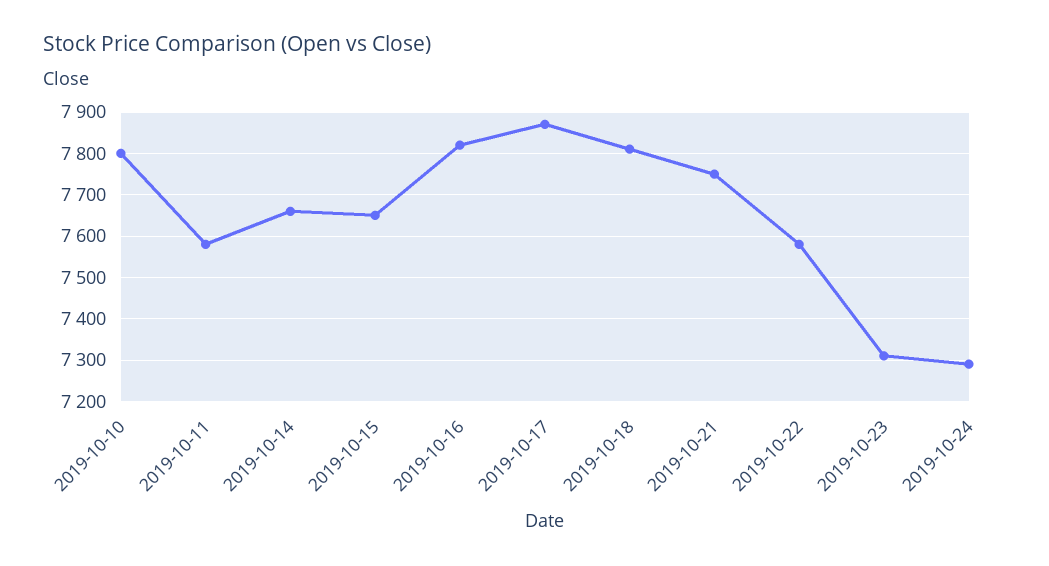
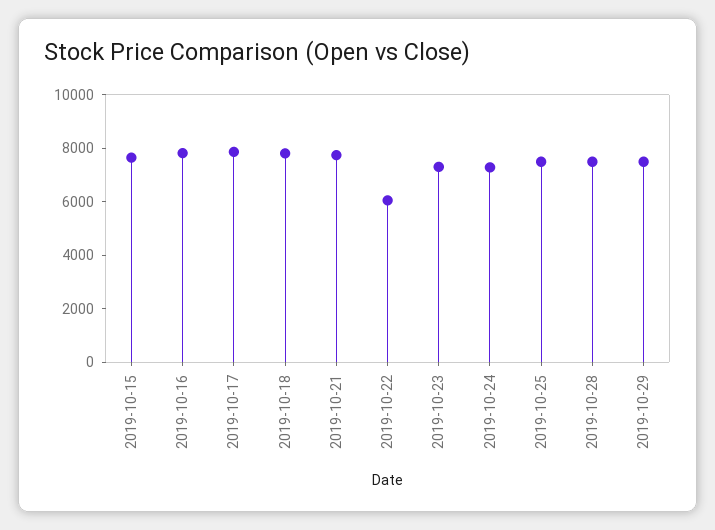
2019-10-10: 7800 -> none
2019-10-11: 7580 -> none
2019-10-14: 7660 -> none
2019-10-22: 7580 -> 6000
2019-10-25: none -> 7500
2019-10-28: none -> 7500
2019-10-29: none -> 7500

